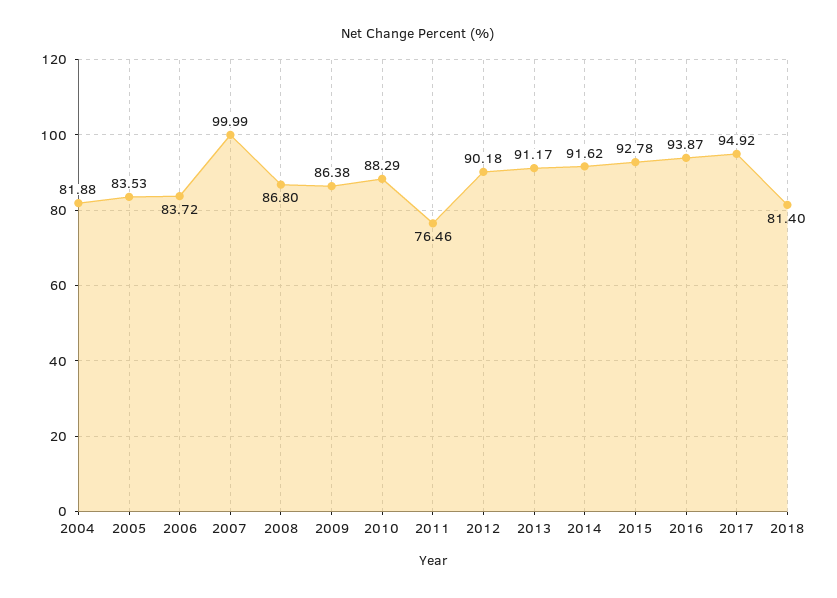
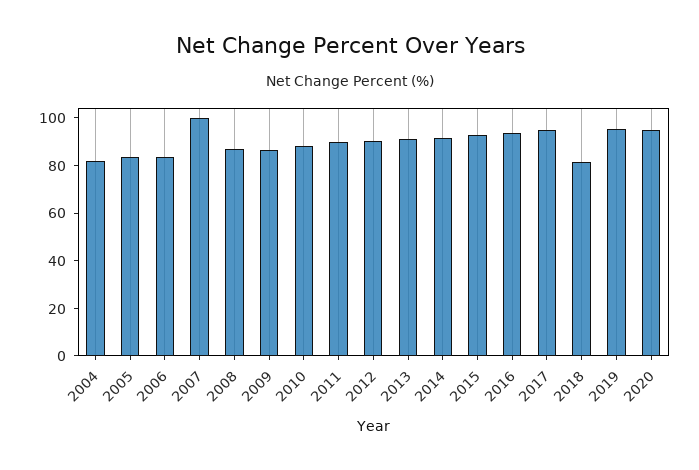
2011: 76.46 -> 90
2019: none -> 95
2020: none -> 95

